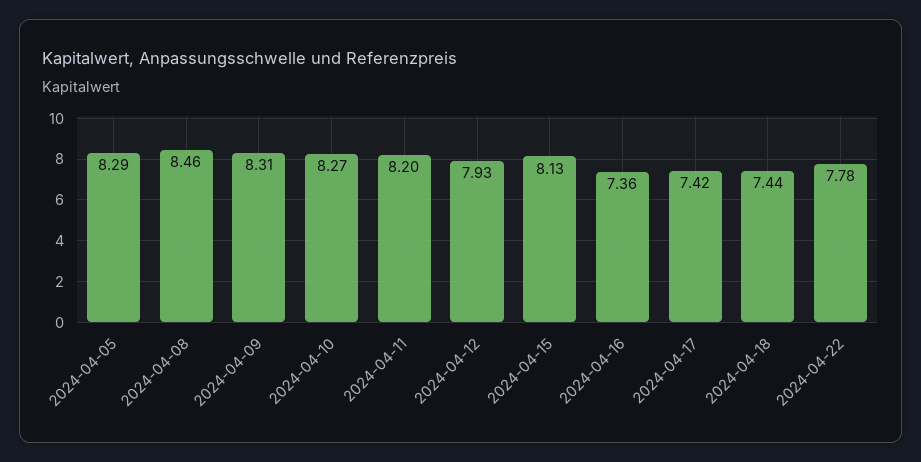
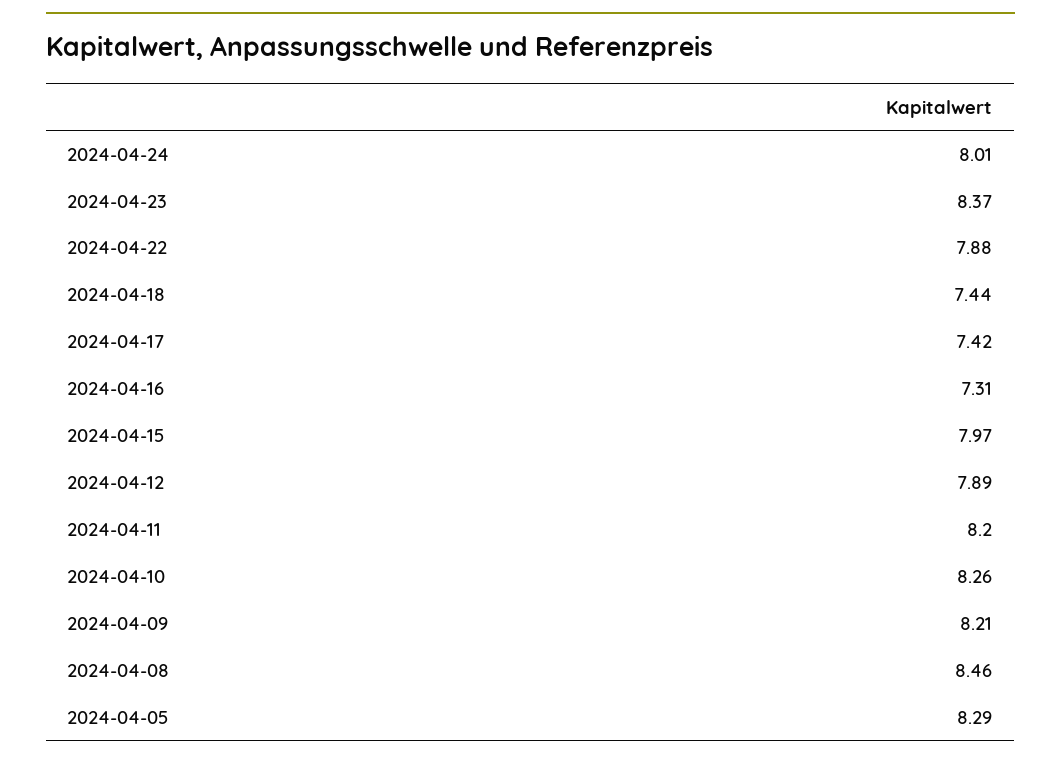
2024-04-09: 8.31 -> 8.21
2024-04-10: 8.27 -> 8.26
2024-04-12: 7.93 -> 7.89
2024-04-15: 8.13 -> 7.97
2024-04-16: 7.36 -> 7.31
2024-04-22: 7.78 -> 7.88
2024-04-24: none -> 8.01
2024-04-23: none -> 8.37

